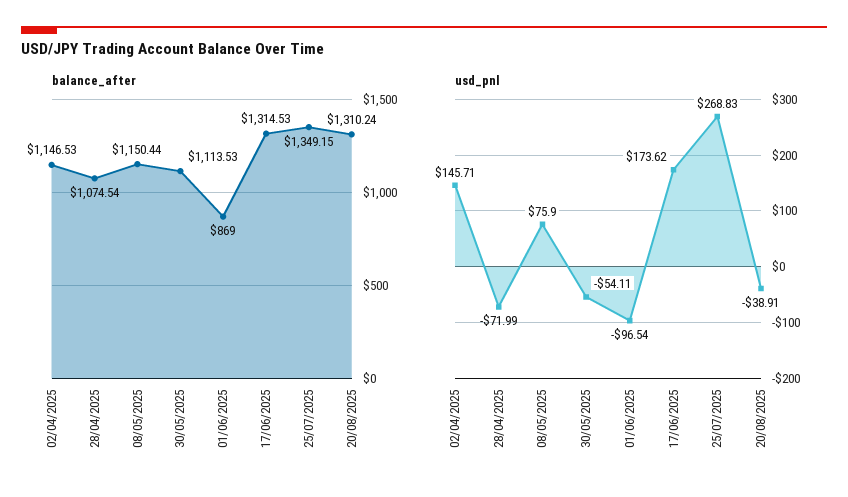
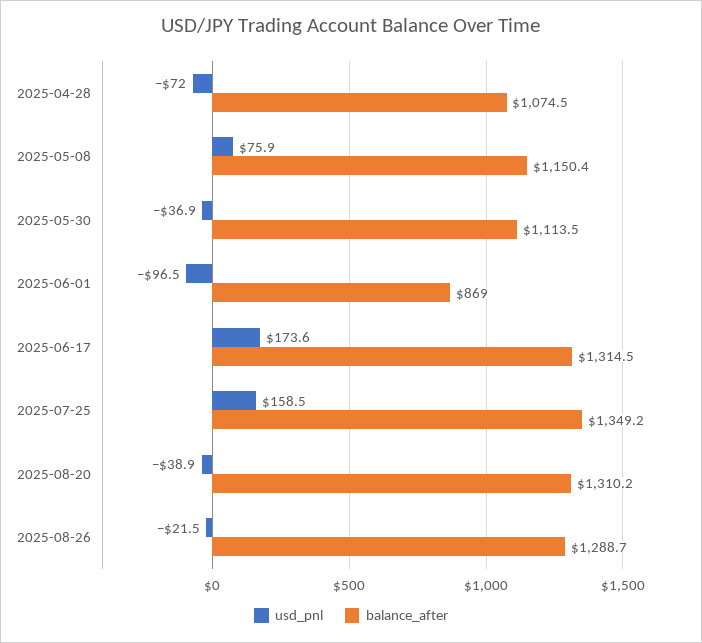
balance_after, 02/04/2025: 1146.53 -> none
usd_pnl, 02/04/2025: 145.71 -> none
usd_pnl, 30/05/2025: -54.11 -> -36.9
usd_pnl, 25/07/2025: 268.83 -> 158.5
usd_pnl, 2025-08-26: none -> -21.5
balance_after, 2025-08-26: none -> 1288.7

